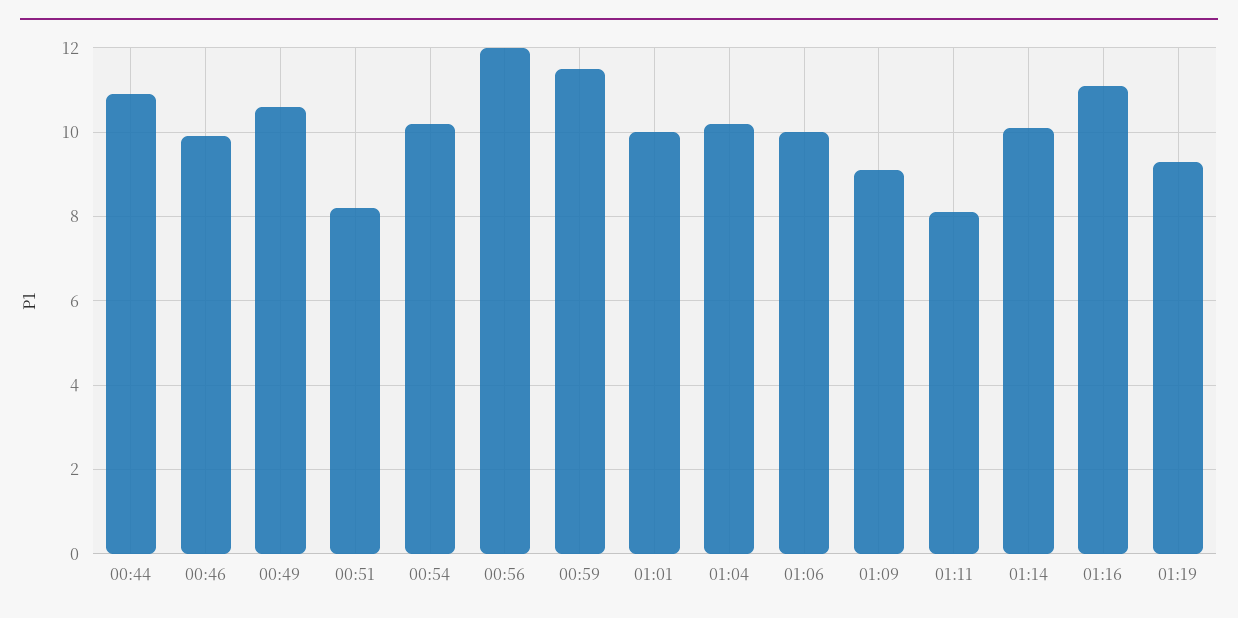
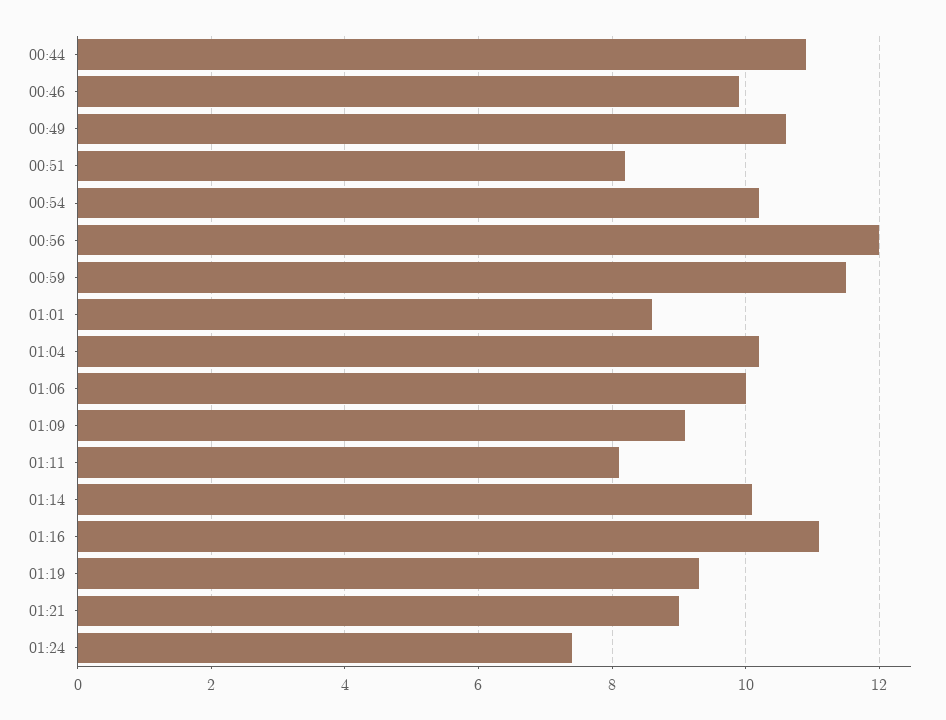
01:01: 10 -> 8.5
01:21: none -> 9
01:24: none -> 7.5

